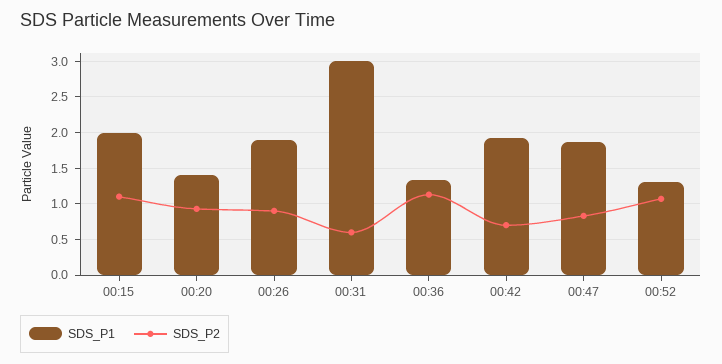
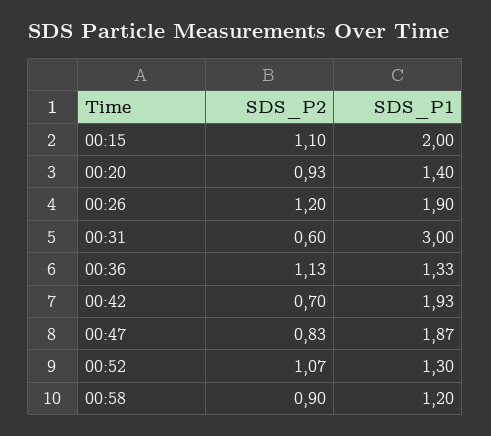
SDS_P2, 00:26: 0.9 -> 1.2
SDS_P2, 00:58: none -> 0.9
SDS_P1, 00:58: none -> 1.2

